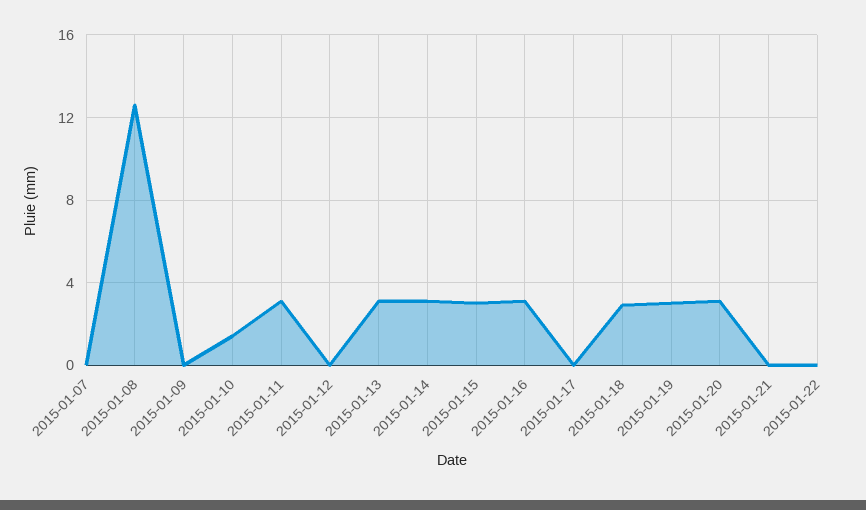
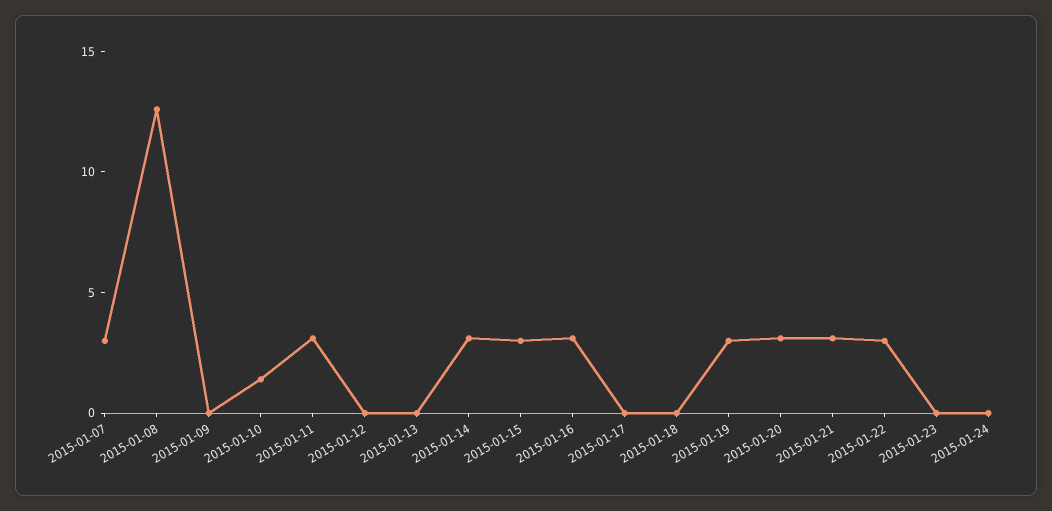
2015-01-07: 0 -> 3
2015-01-13: 3 -> 0
2015-01-18: 3 -> 0
2015-01-21: 0 -> 3
2015-01-22: 0 -> 3
2015-01-23: none -> 0
2015-01-24: none -> 0

